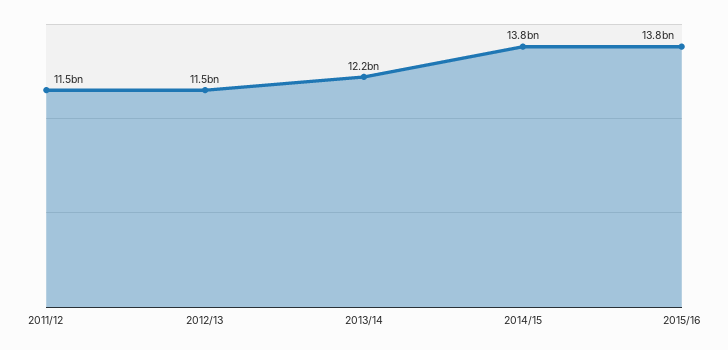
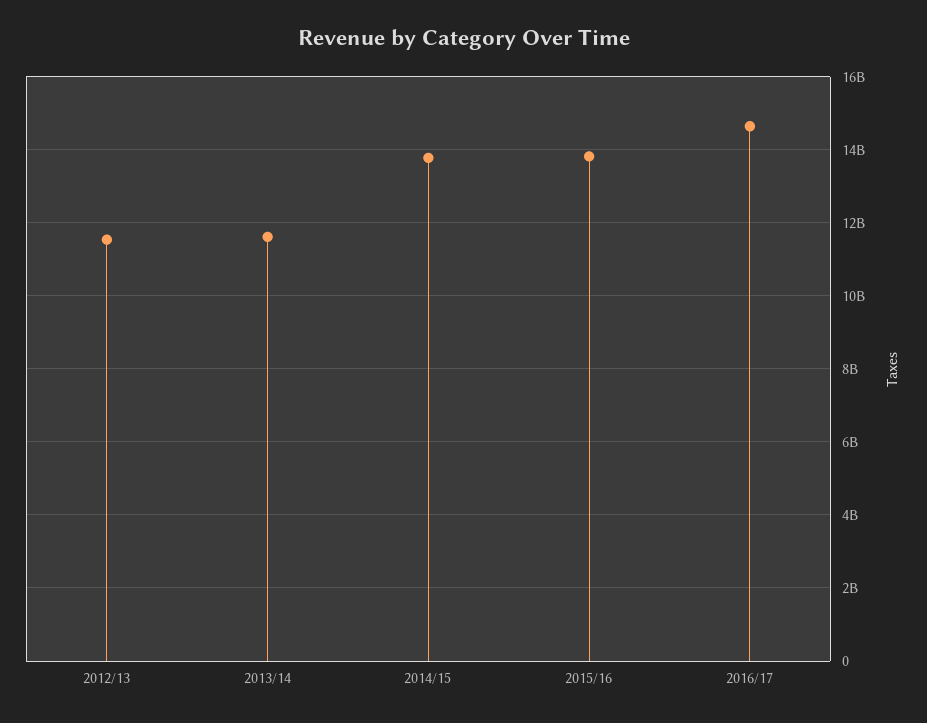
2011/12: 11500000000 -> none
2013/14: 12200000000 -> 11600000000
2016/17: none -> 14600000000

